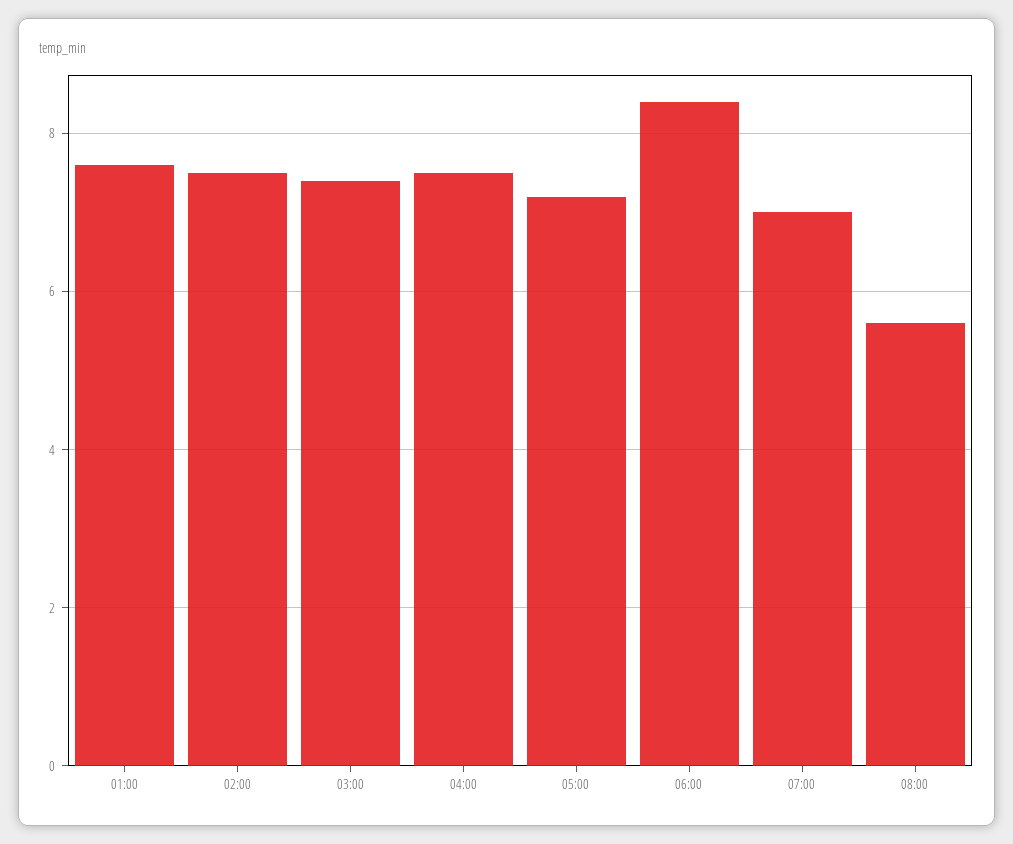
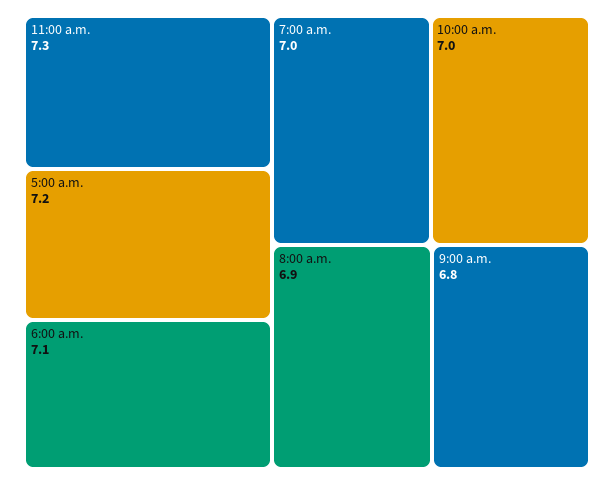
01:00: 7.5 -> none
02:00: 7.5 -> none
03:00: 7.5 -> none
04:00: 7.5 -> none
06:00: 8.5 -> 7.1
08:00: 5.5 -> 6.9
11:00 a.m.: none -> 7.3
10:00 a.m.: none -> 7
9:00 a.m.: none -> 6.8

